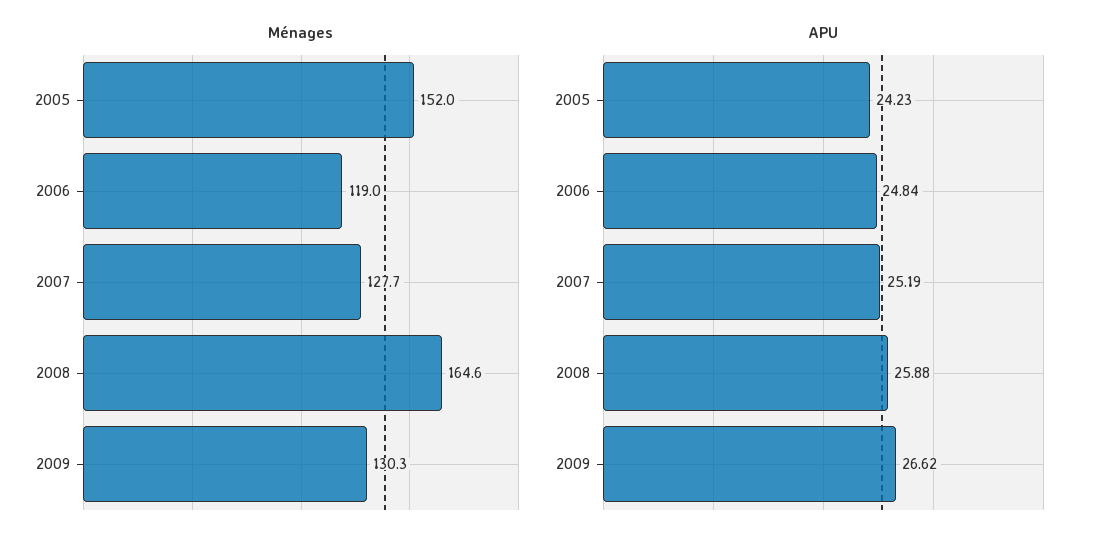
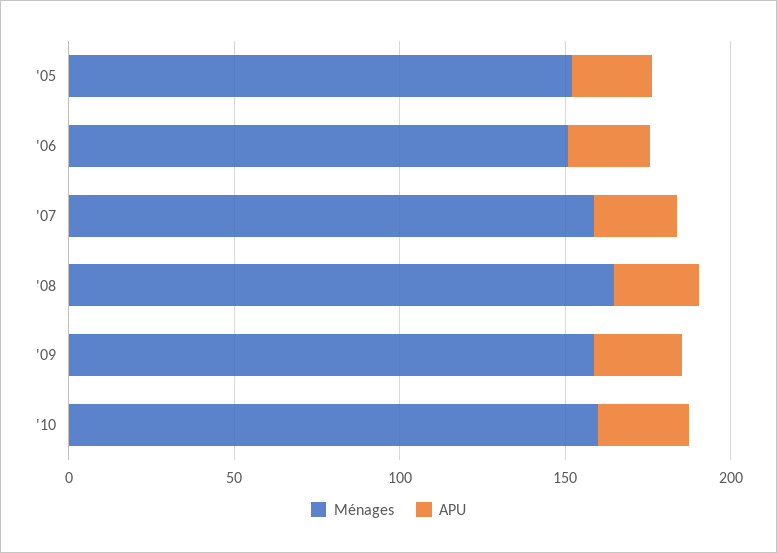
Ménages, 2006: 119 -> 150
Ménages, 2007: 127.7 -> 160
Ménages, 2009: 130.3 -> 160
Ménages, '10: none -> 160
APU, '10: none -> 30

